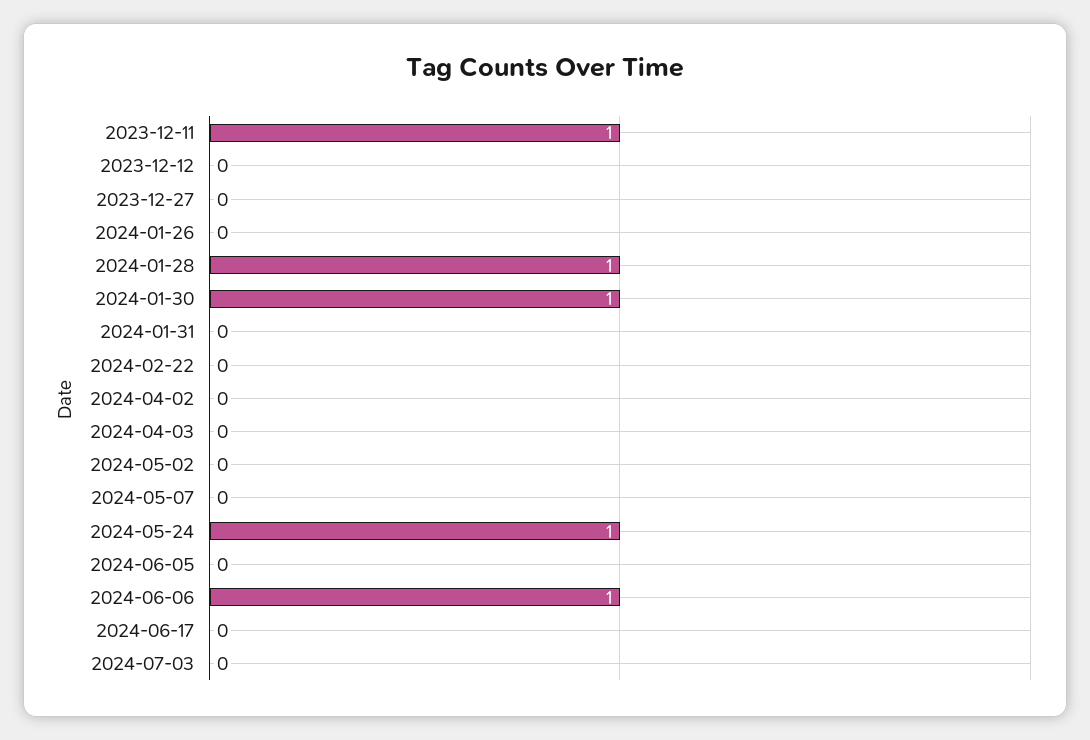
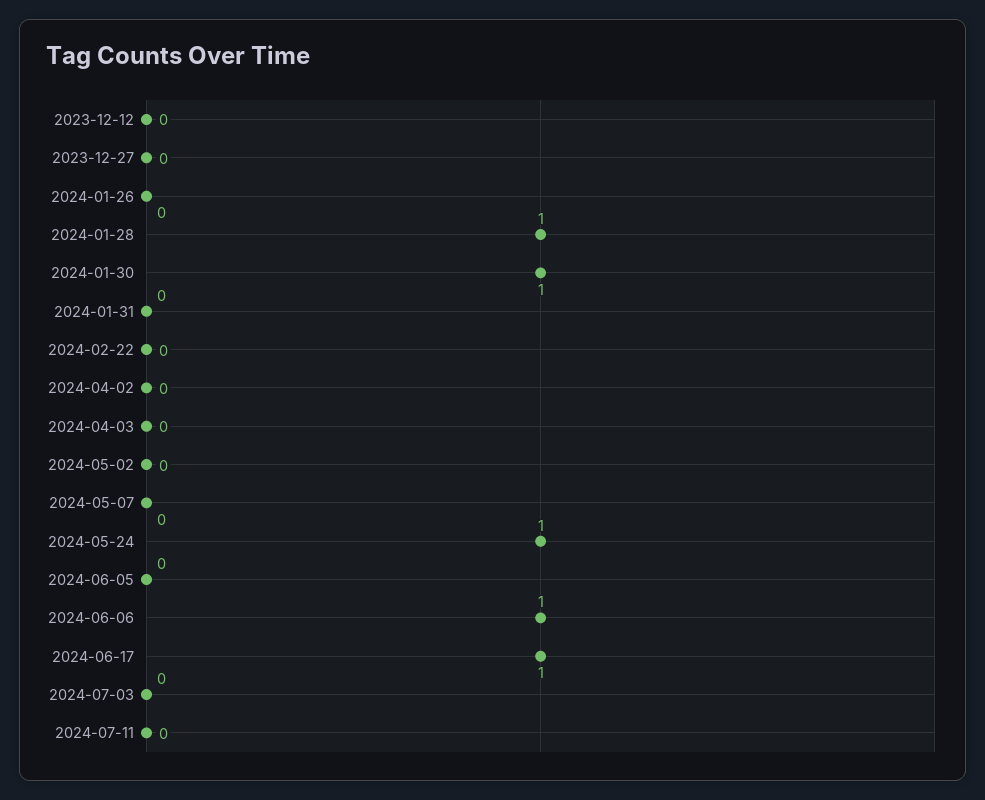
2023-12-11: 1 -> none
2024-06-17: 0 -> 1
2024-07-11: none -> 0

